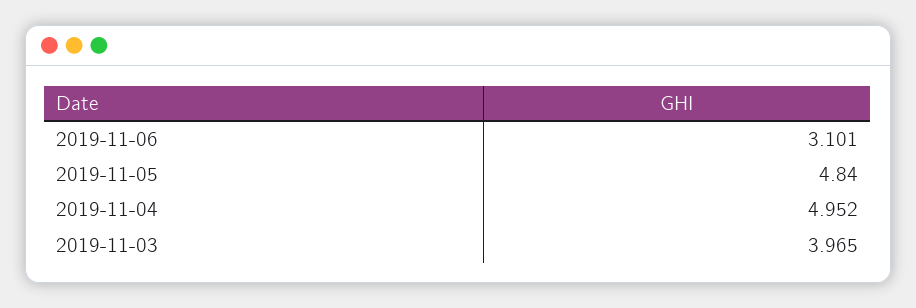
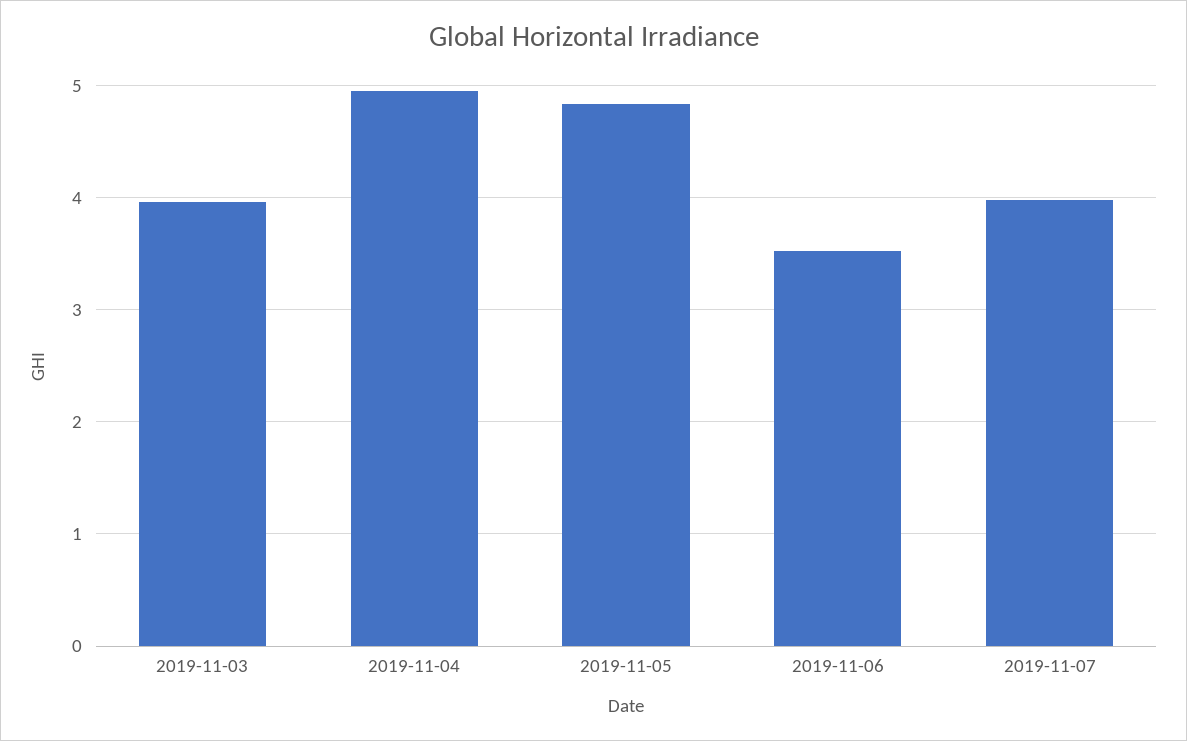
2019-11-06: 3.101 -> 3.5
2019-11-07: none -> 4

